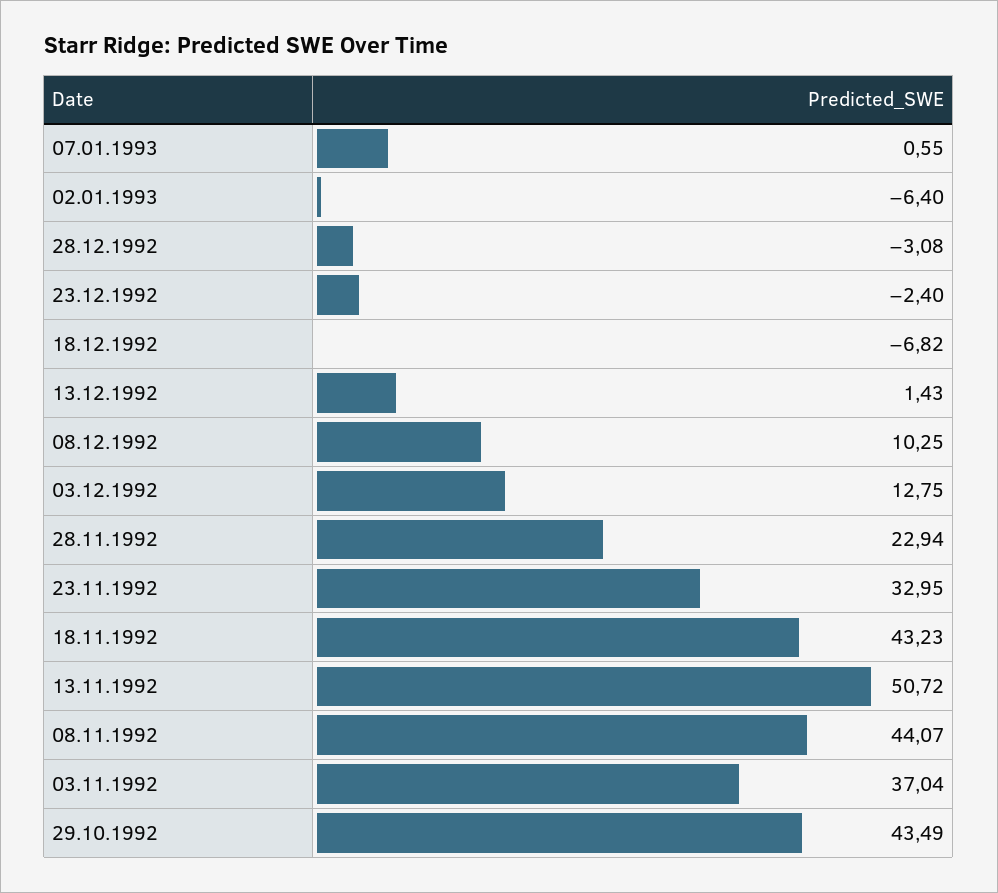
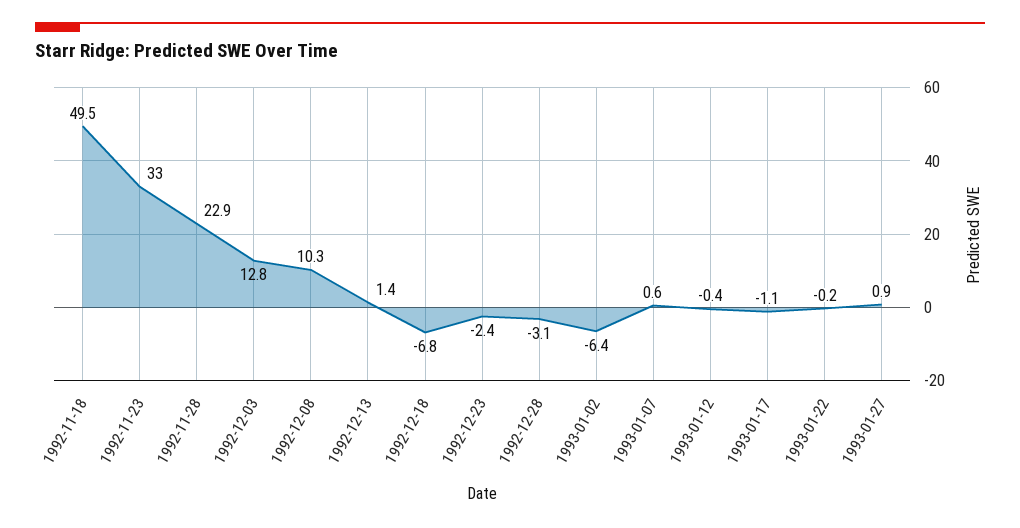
18.11.1992: 43.23 -> 49.5
13.11.1992: 50.72 -> none
08.11.1992: 44.07 -> none
03.11.1992: 37.04 -> none
29.10.1992: 43.49 -> none
1993-01-12: none -> -0.4
1993-01-17: none -> -1.1
1993-01-22: none -> -0.2
1993-01-27: none -> 0.9

